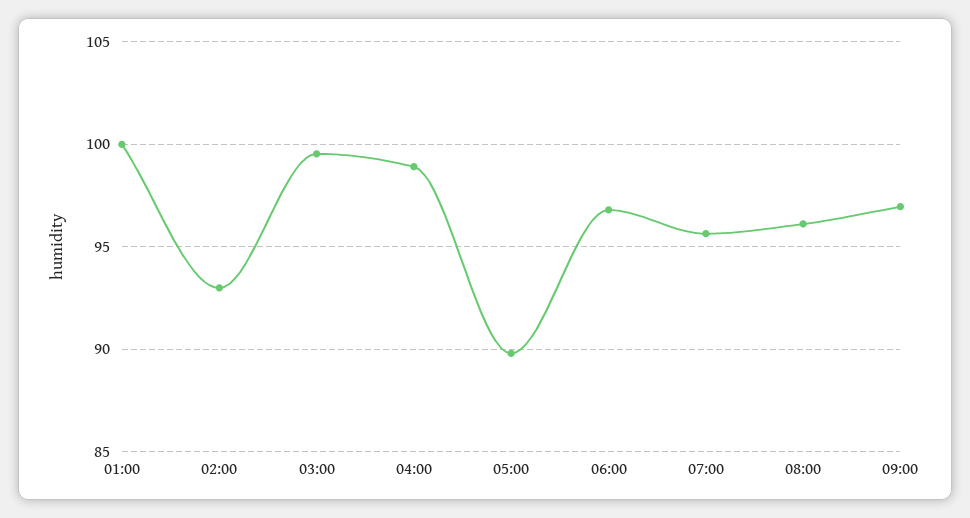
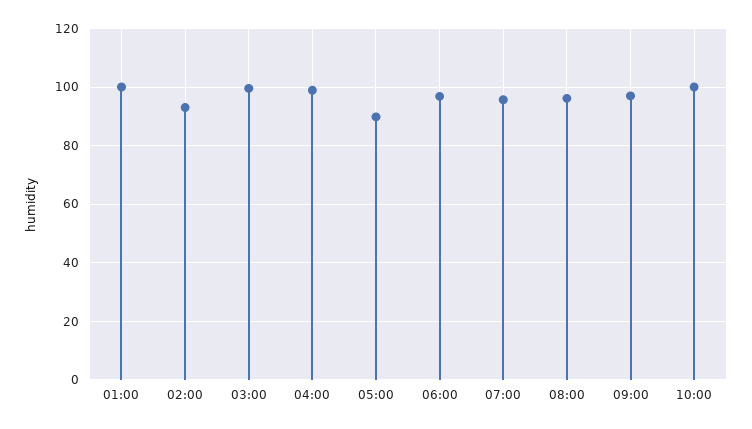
10:00: none -> 100

